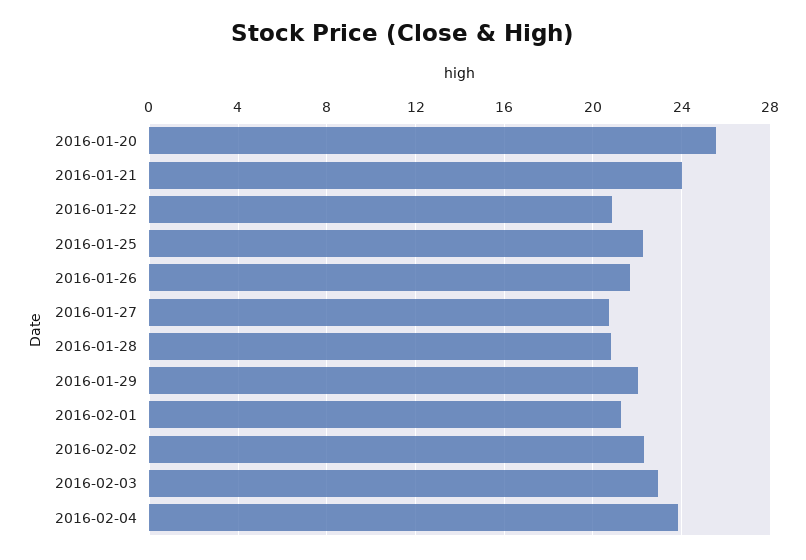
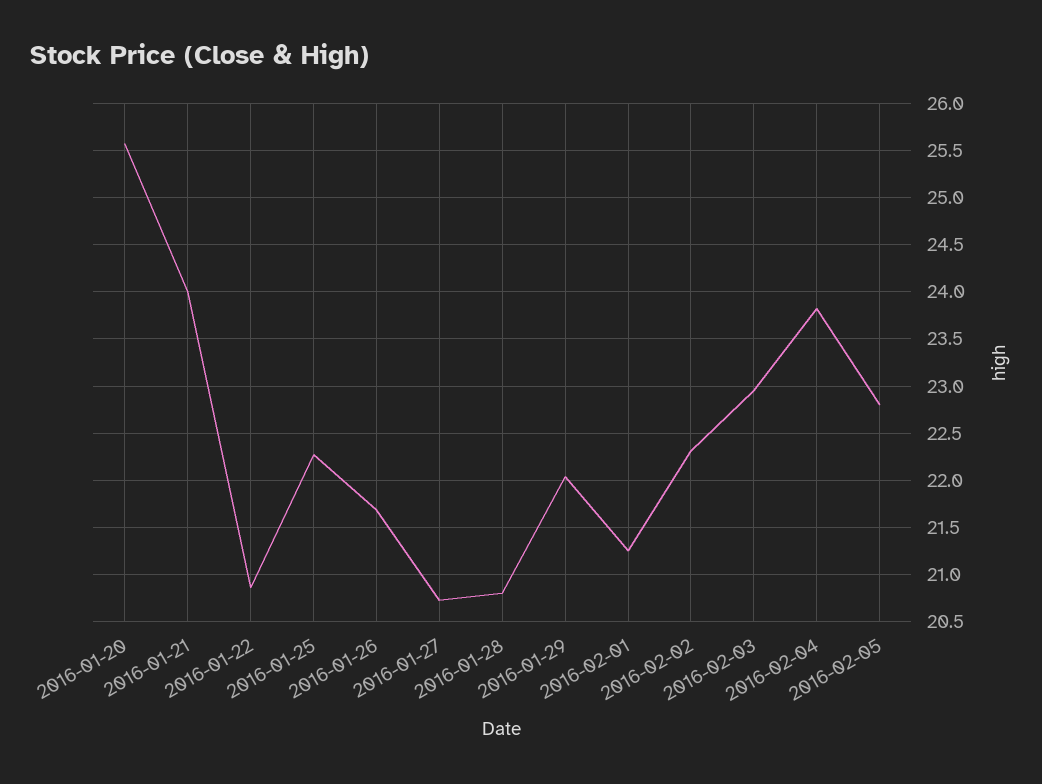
2016-02-05: none -> 22.8

